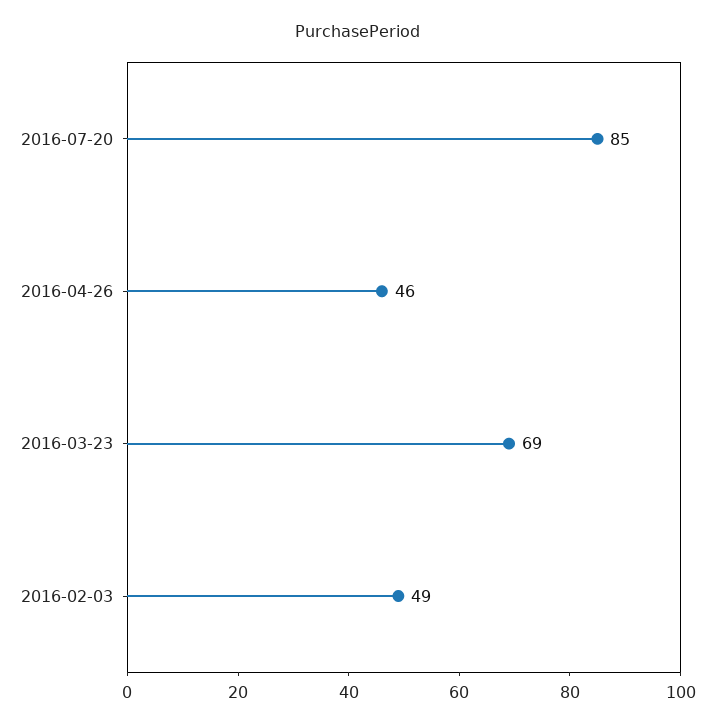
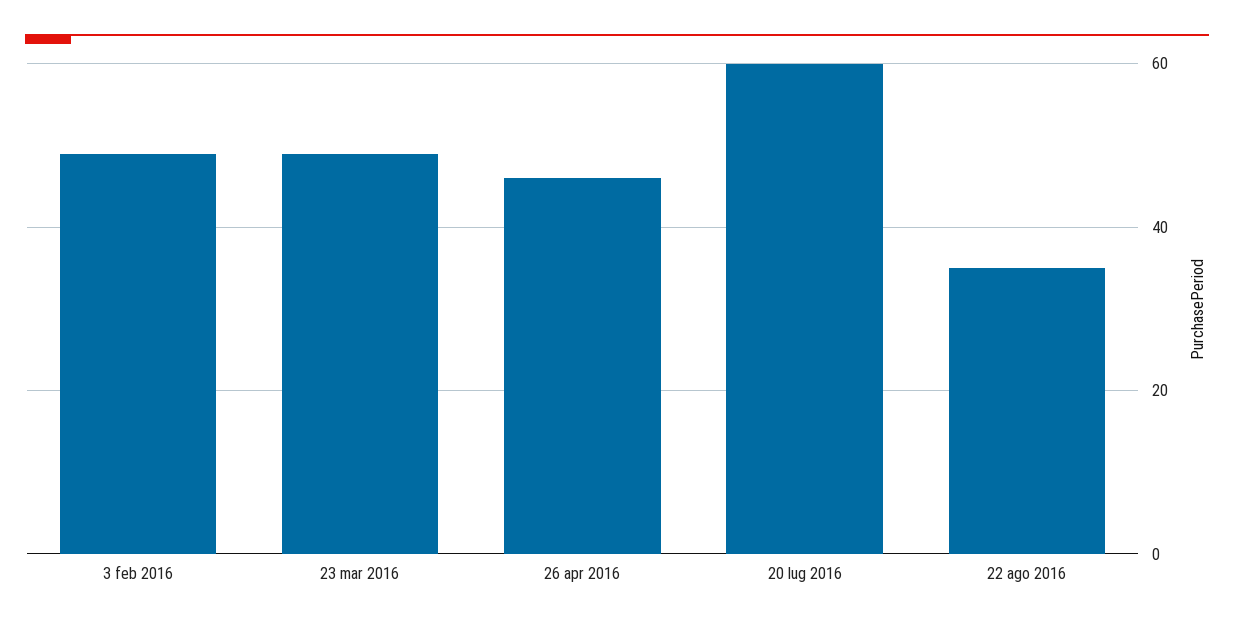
2016-07-20: 85 -> 60
2016-03-23: 69 -> 50
22 ago 2016: none -> 35

